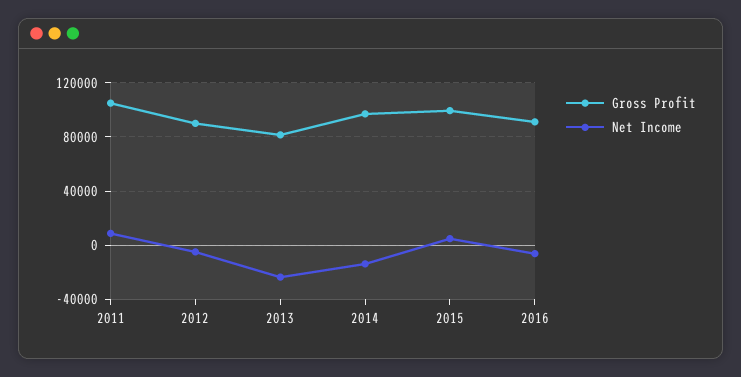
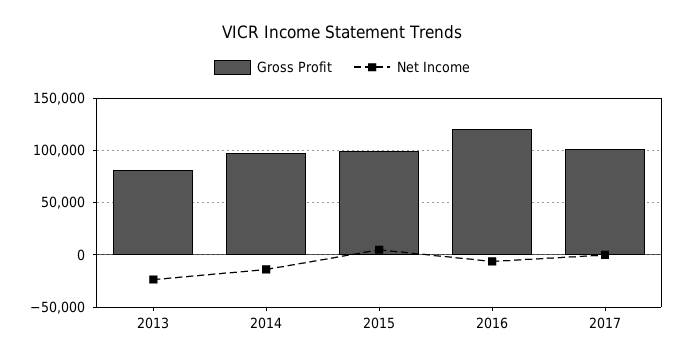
Gross Profit, 2011: 105000 -> none
Net Income, 2011: 10000 -> none
Gross Profit, 2012: 90000 -> none
Net Income, 2012: -5000 -> none
Gross Profit, 2016: 90000 -> 120000
Gross Profit, 2017: none -> 100000
Net Income, 2017: none -> 0

